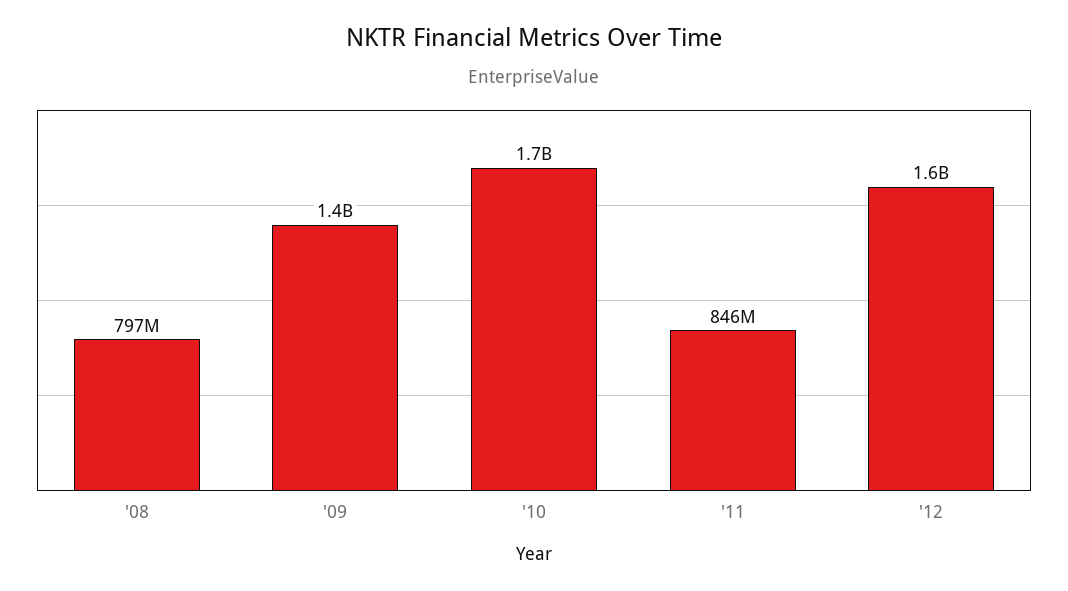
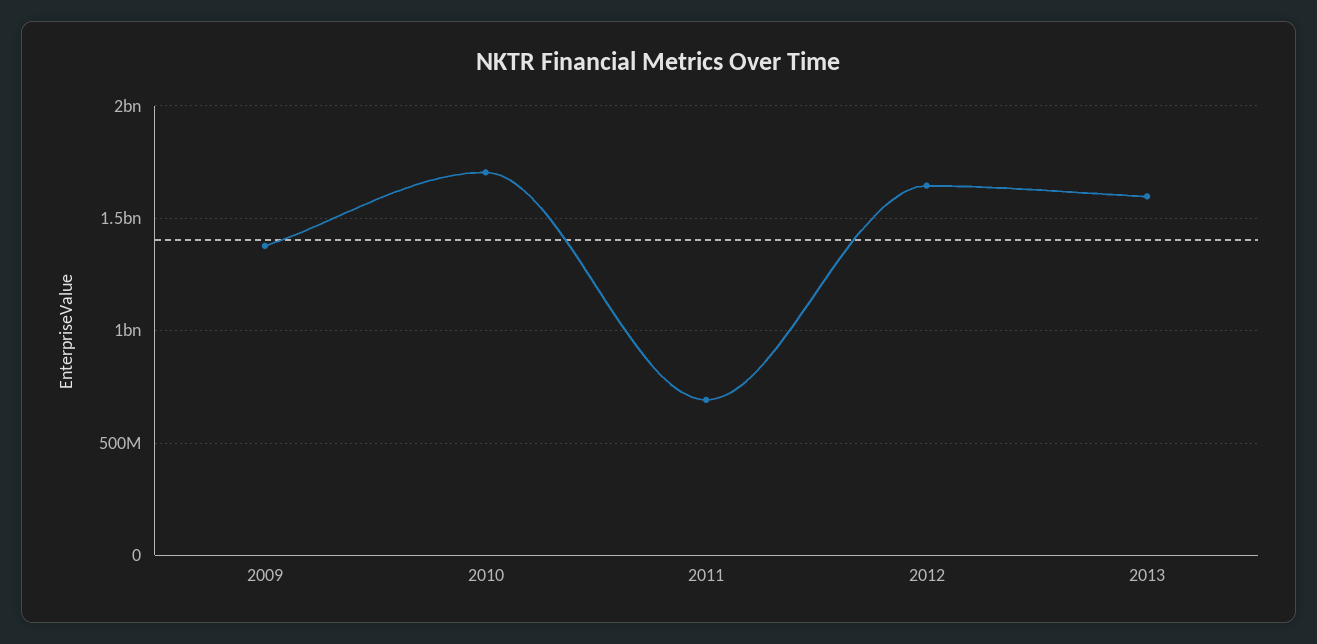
'08: 797000000 -> none
'11: 846000000 -> 700000000
2013: none -> 1600000000

